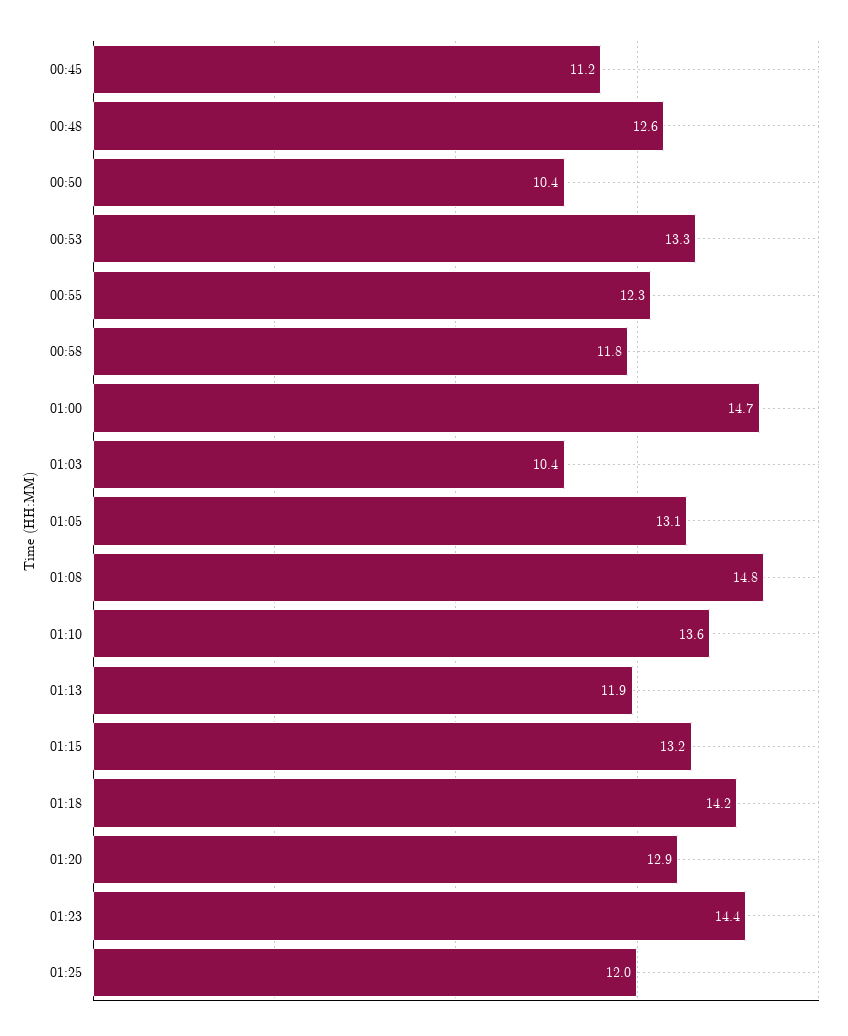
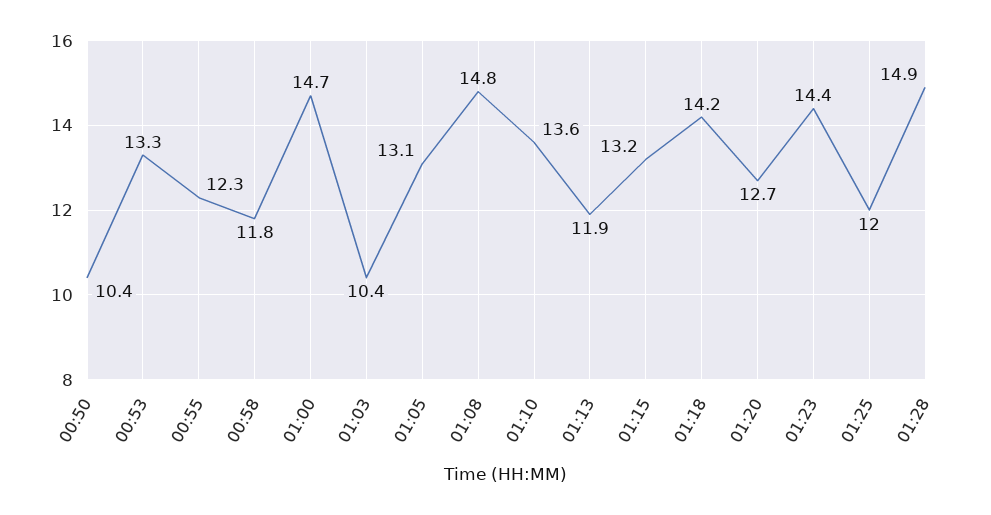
00:45: 11.2 -> none
00:48: 12.6 -> none
01:20: 12.9 -> 12.7
01:28: none -> 14.9

